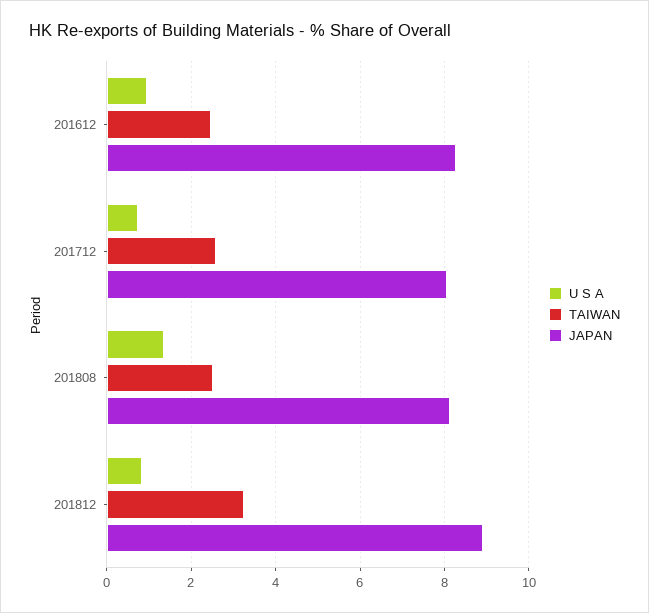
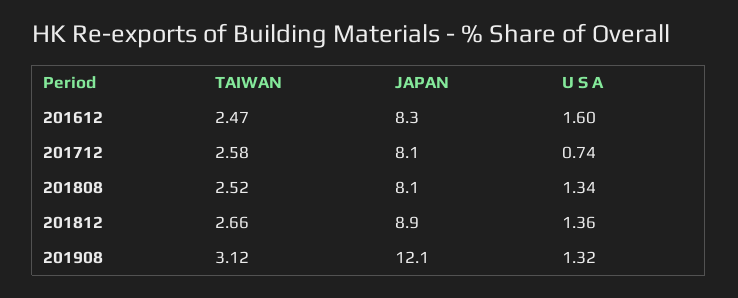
U S A, 201612: 1 -> 1.6
U S A, 201812: 0.8 -> 1.36
TAIWAN, 201812: 3.2 -> 2.66
TAIWAN, 201908: none -> 3.12
JAPAN, 201908: none -> 12.1
U S A, 201908: none -> 1.32

